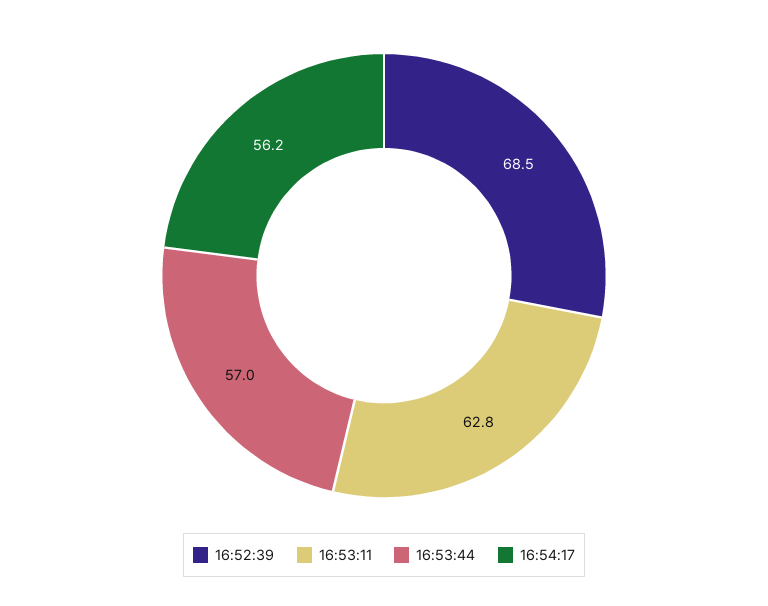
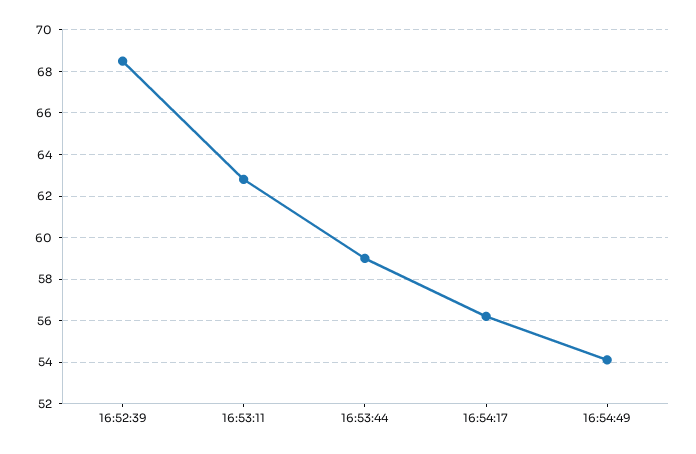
16:53:44: 57 -> 59
16:54:49: none -> 54

